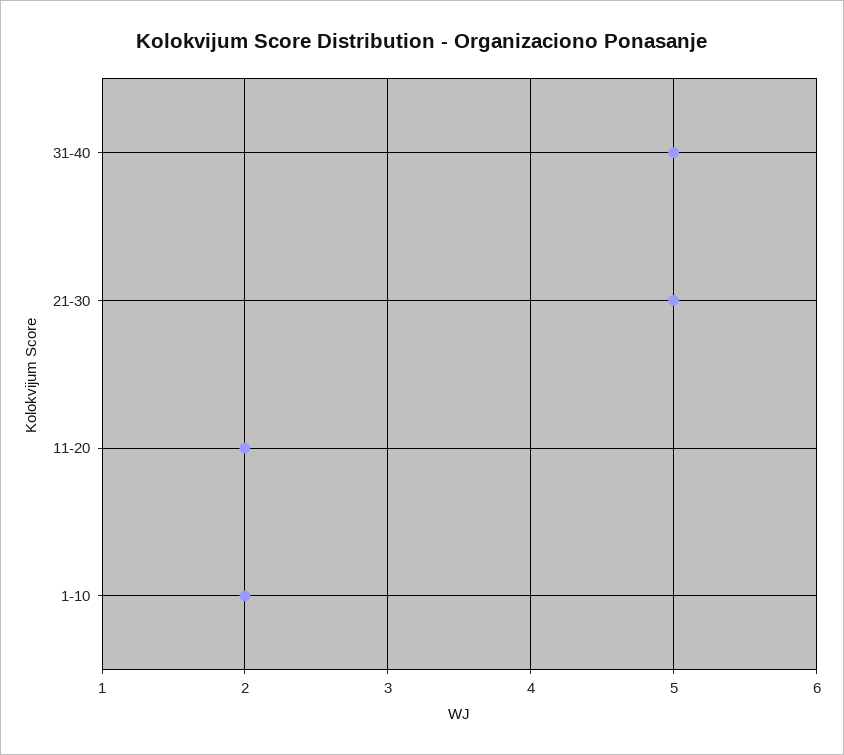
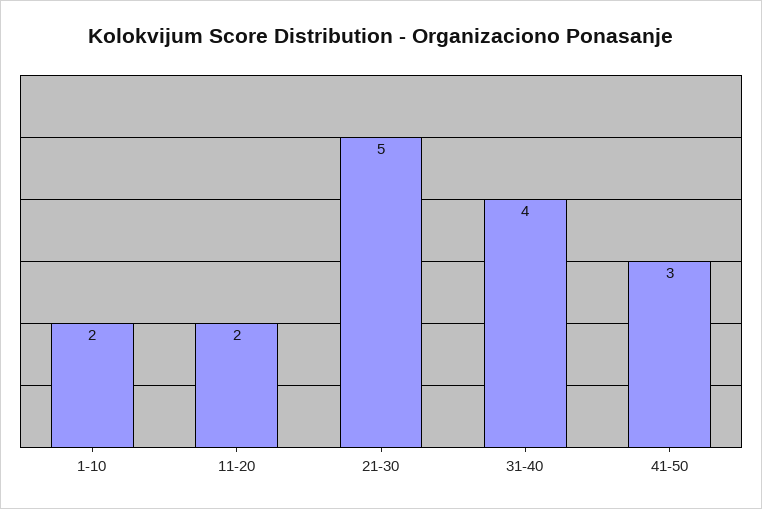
31-40: 5 -> 4
41-50: none -> 3

